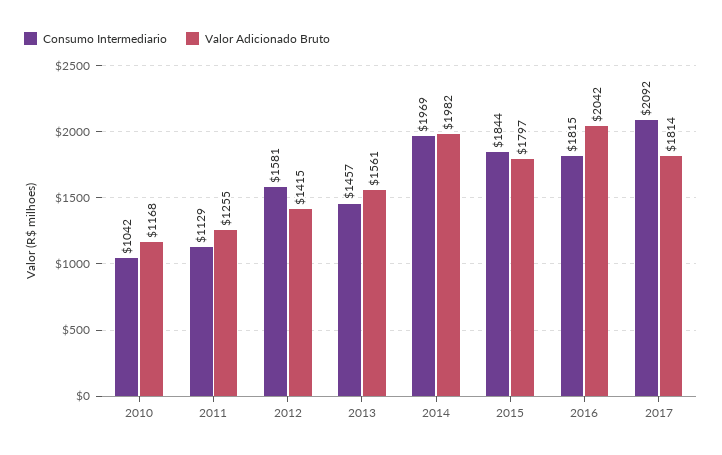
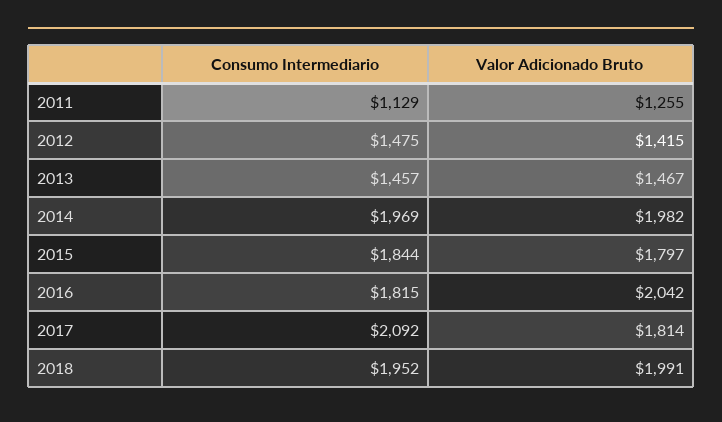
Consumo Intermediario, 2010: 1042 -> none
Valor Adicionado Bruto, 2010: 1168 -> none
Consumo Intermediario, 2012: 1581 -> 1475
Valor Adicionado Bruto, 2013: 1561 -> 1467
Consumo Intermediario, 2018: none -> 1952
Valor Adicionado Bruto, 2018: none -> 1991

